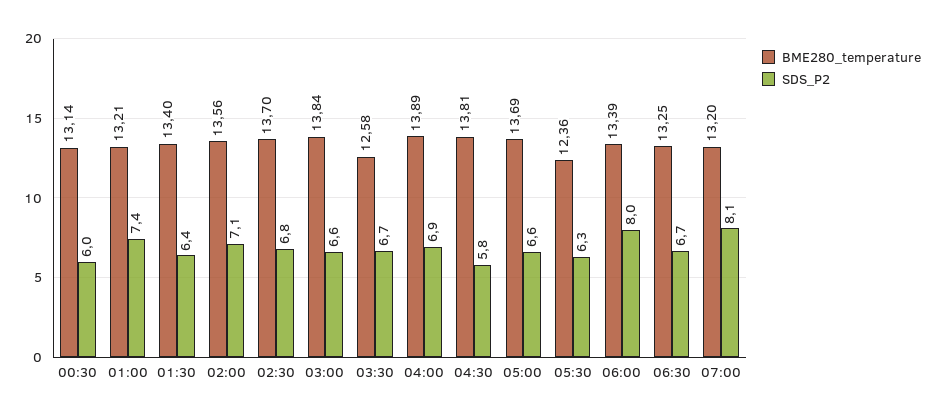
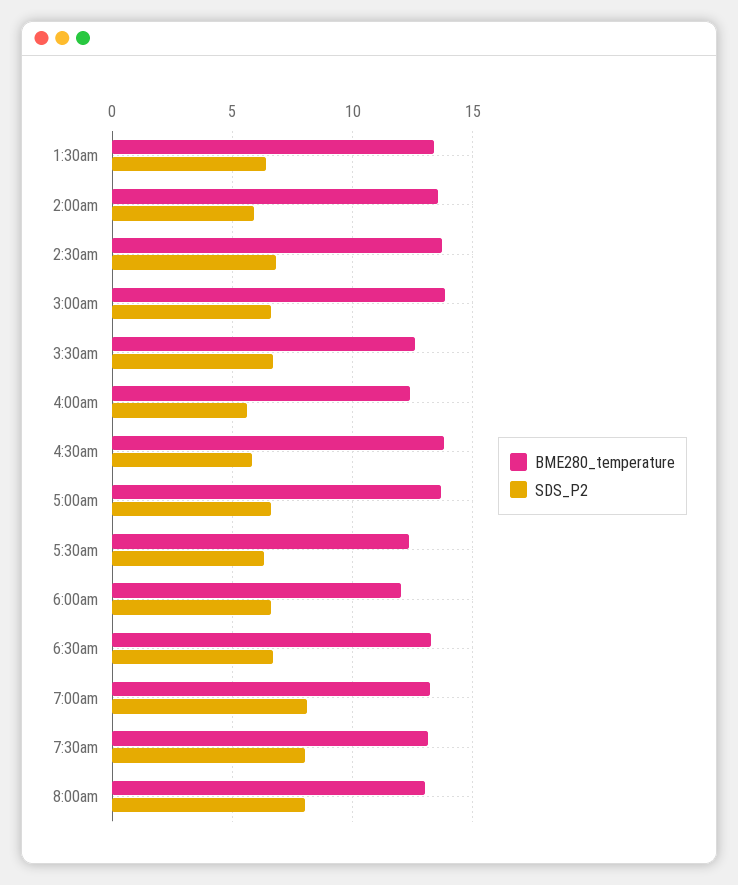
BME280_temperature, 00:30: 13.14 -> none
SDS_P2, 00:30: 6 -> none
BME280_temperature, 01:00: 13.21 -> none
SDS_P2, 01:00: 7.4 -> none
SDS_P2, 02:00: 7.1 -> 6
BME280_temperature, 04:00: 13.89 -> 12.5
SDS_P2, 04:00: 6.9 -> 5.5
BME280_temperature, 06:00: 13.39 -> 12
SDS_P2, 06:00: 8 -> 6.5
BME280_temperature, 7:30am: none -> 13
SDS_P2, 7:30am: none -> 8
BME280_temperature, 8:00am: none -> 13
SDS_P2, 8:00am: none -> 8

